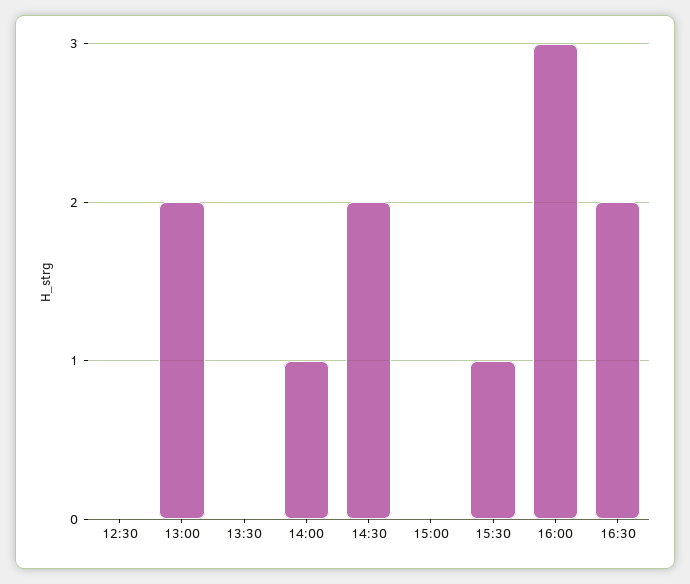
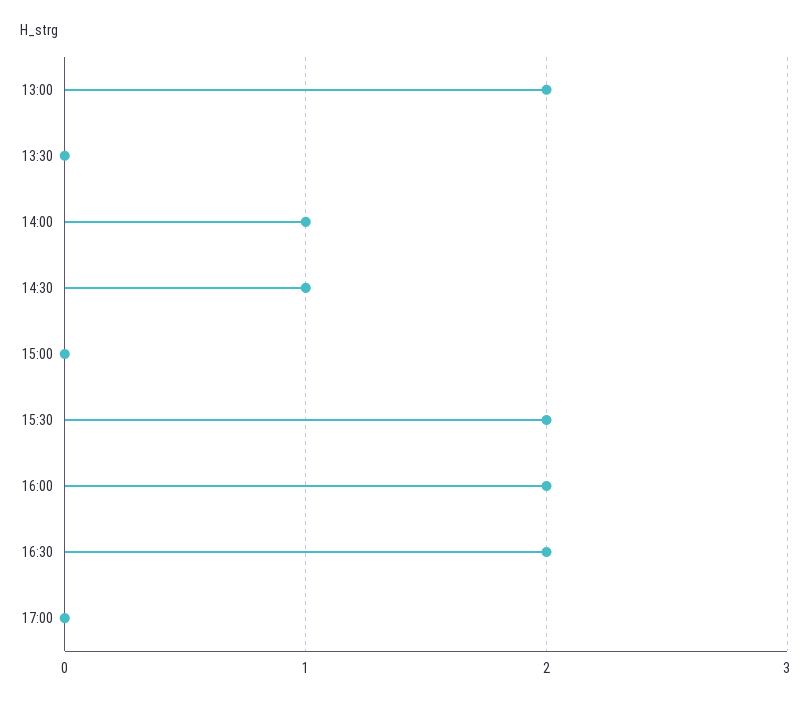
12:30: 0 -> none
14:30: 2 -> 1
15:30: 1 -> 2
16:00: 3 -> 2
17:00: none -> 0

